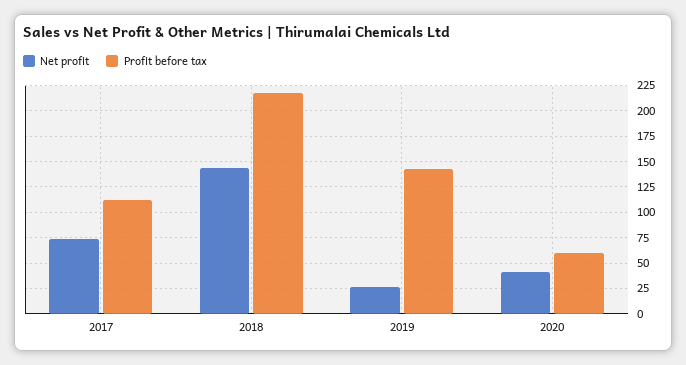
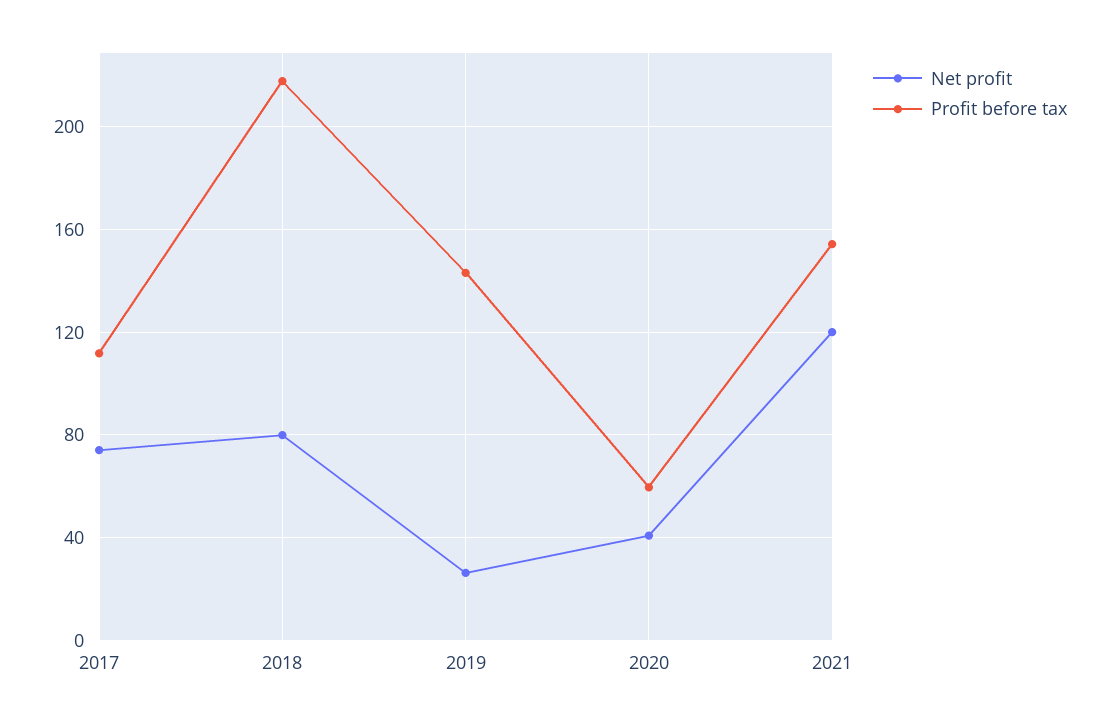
Net profit, 2018: 150 -> 80
Net profit, 2021: none -> 120
Profit before tax, 2021: none -> 155

